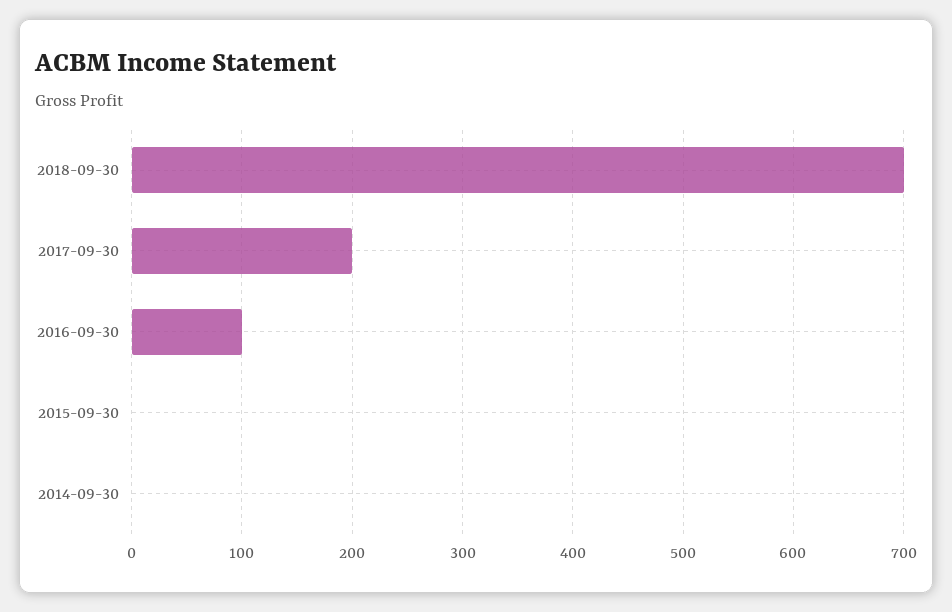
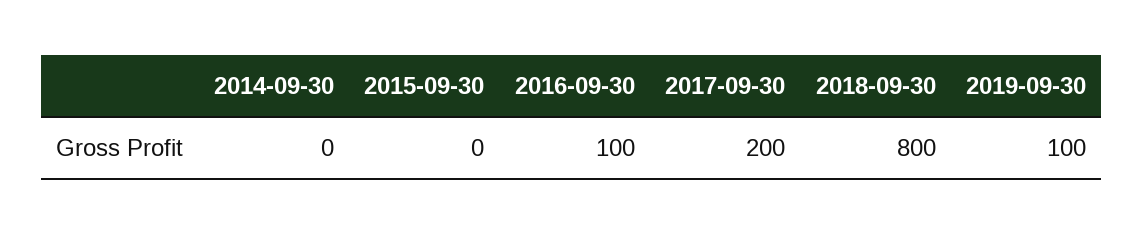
2018-09-30: 700 -> 800
2019-09-30: none -> 100

